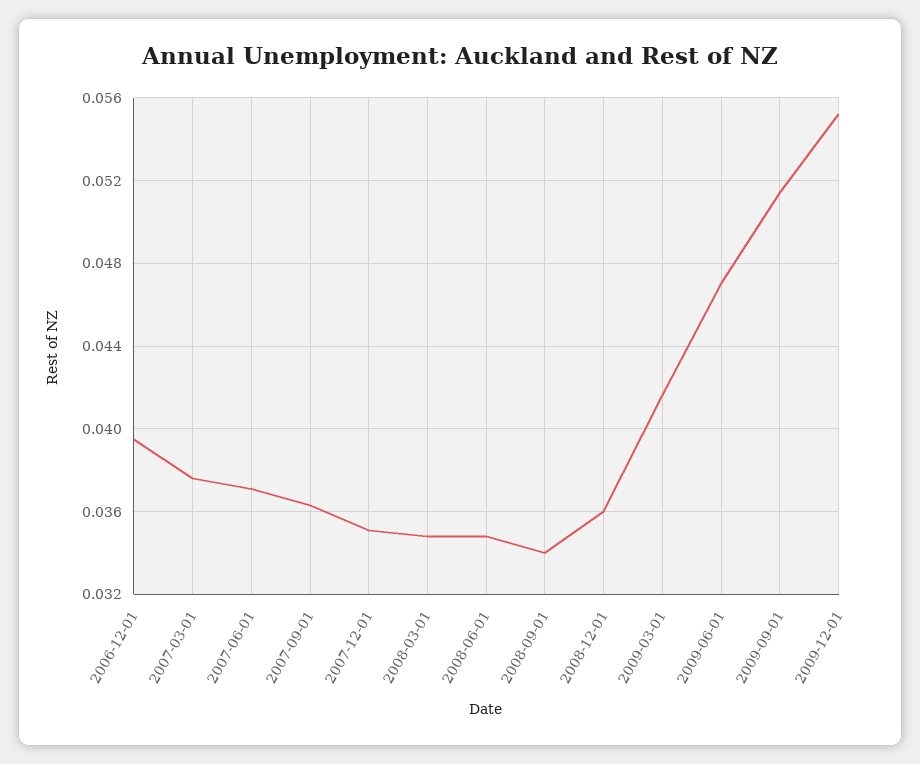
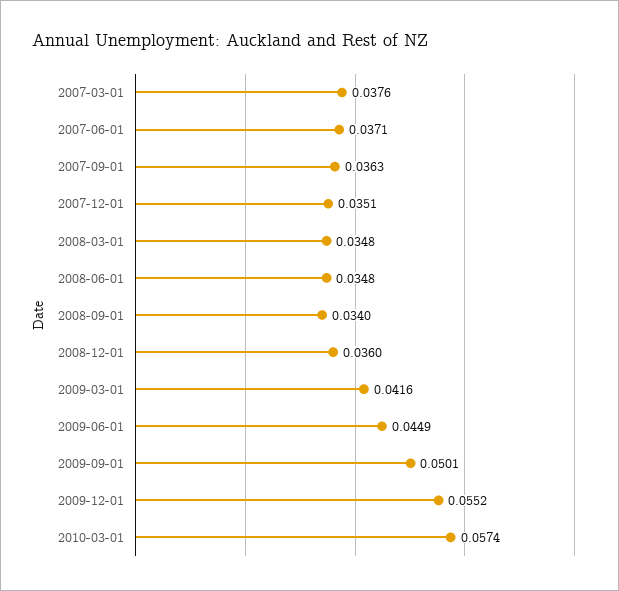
2006-12-01: 0.0395 -> none
2009-06-01: 0.047 -> 0.0449
2009-09-01: 0.0515 -> 0.0501
2010-03-01: none -> 0.0574

